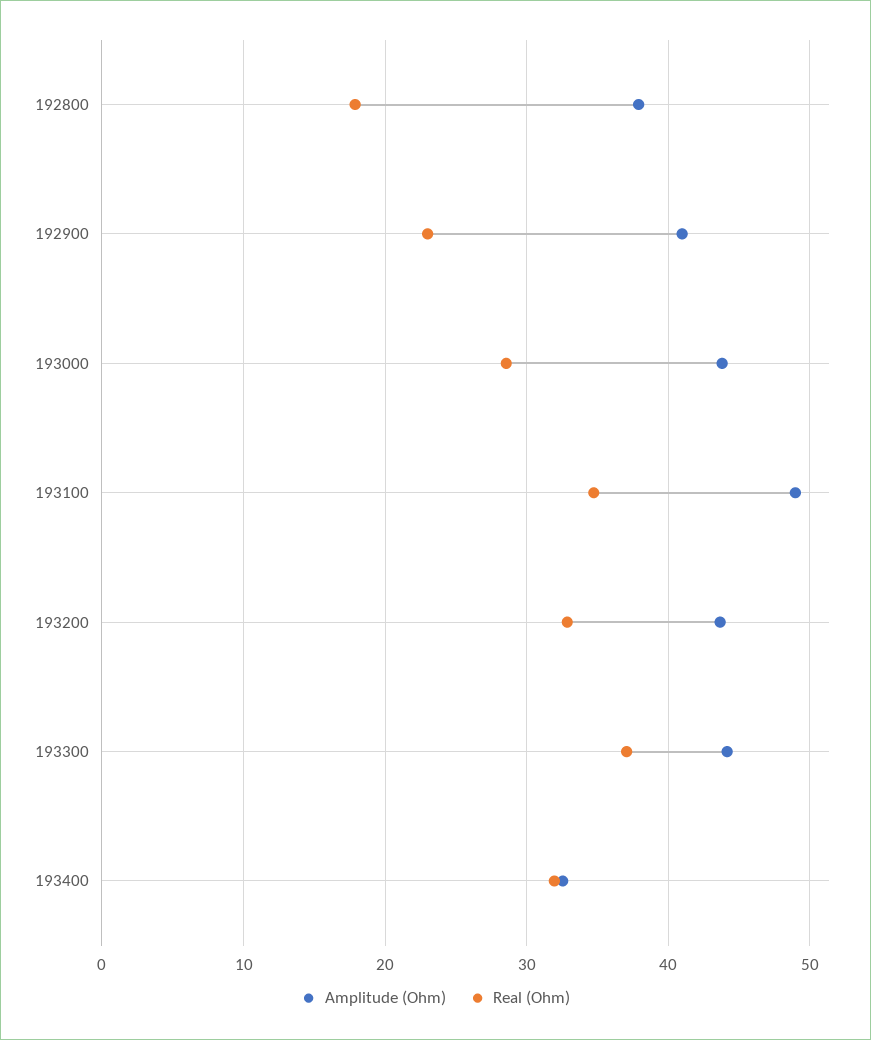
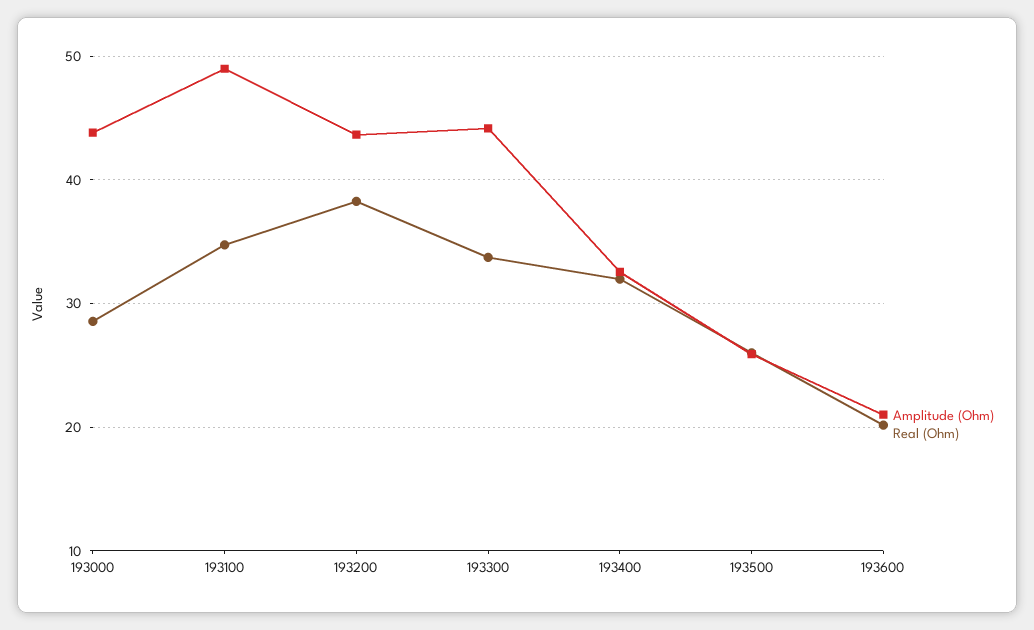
Amplitude (Ohm), 192800: 38 -> none
Real (Ohm), 192800: 18 -> none
Amplitude (Ohm), 192900: 41 -> none
Real (Ohm), 192900: 23 -> none
Real (Ohm), 193200: 33 -> 38
Real (Ohm), 193300: 37 -> 34
Amplitude (Ohm), 193500: none -> 26
Real (Ohm), 193500: none -> 26
Amplitude (Ohm), 193600: none -> 21
Real (Ohm), 193600: none -> 20

